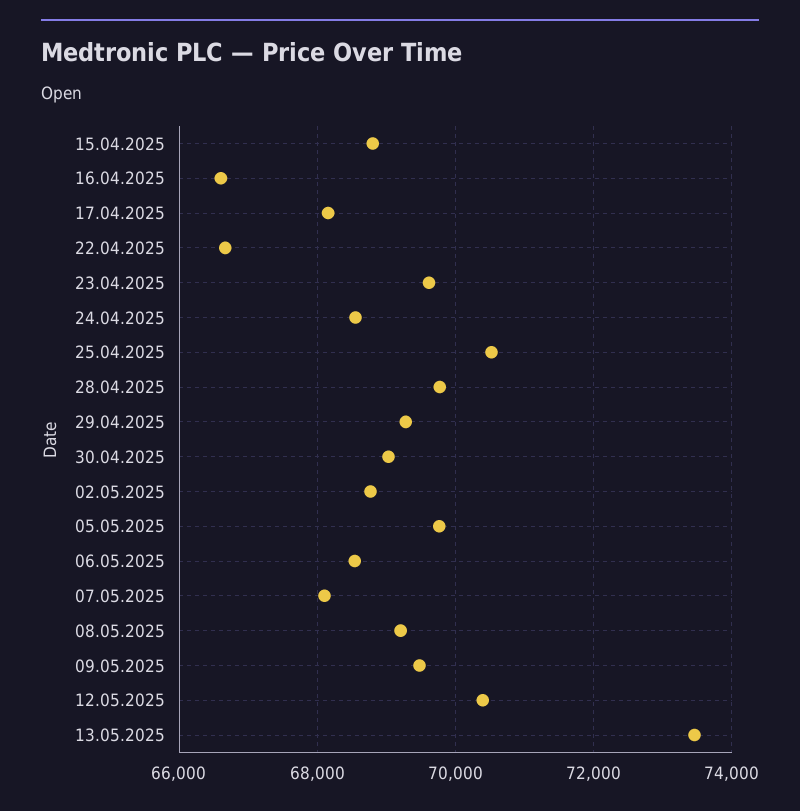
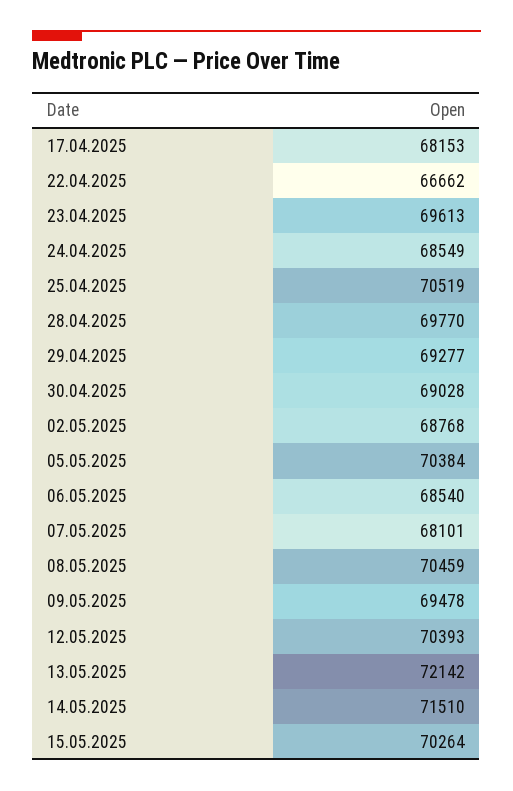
15.04.2025: 68800 -> none
16.04.2025: 66600 -> none
05.05.2025: 69800 -> 70384
08.05.2025: 69200 -> 70459
13.05.2025: 73400 -> 72142
14.05.2025: none -> 71510
15.05.2025: none -> 70264

